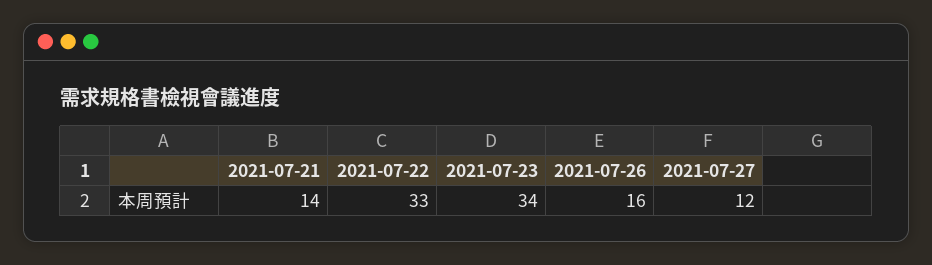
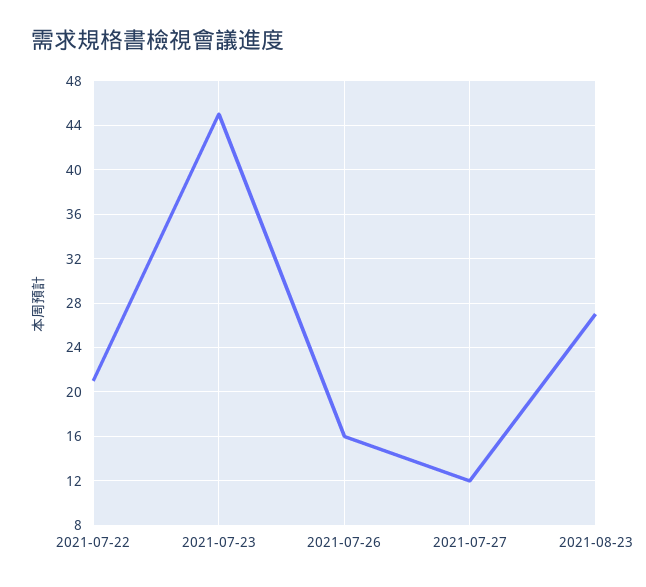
2021-07-21: 14 -> none
2021-07-22: 33 -> 21
2021-07-23: 34 -> 45
2021-08-23: none -> 27

